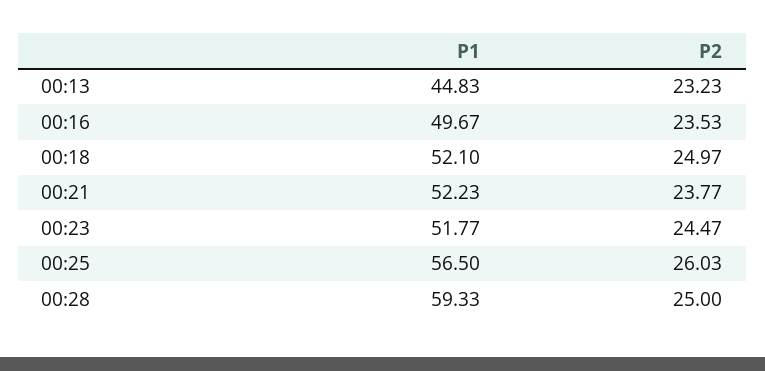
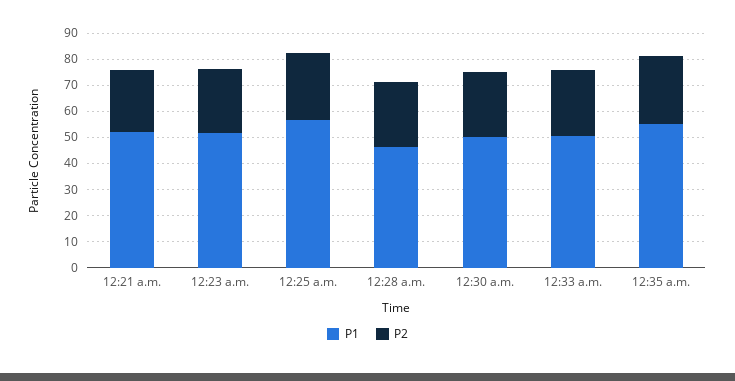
P1, 00:13: 44.83 -> none
P2, 00:13: 23.23 -> none
P1, 00:16: 49.67 -> none
P2, 00:16: 23.53 -> none
P1, 00:18: 52.1 -> none
P2, 00:18: 24.97 -> none
P1, 00:28: 59.33 -> 45
P1, 12:30 a.m.: none -> 50
P2, 12:30 a.m.: none -> 25
P1, 12:33 a.m.: none -> 50
P2, 12:33 a.m.: none -> 25
P1, 12:35 a.m.: none -> 55
P2, 12:35 a.m.: none -> 25

